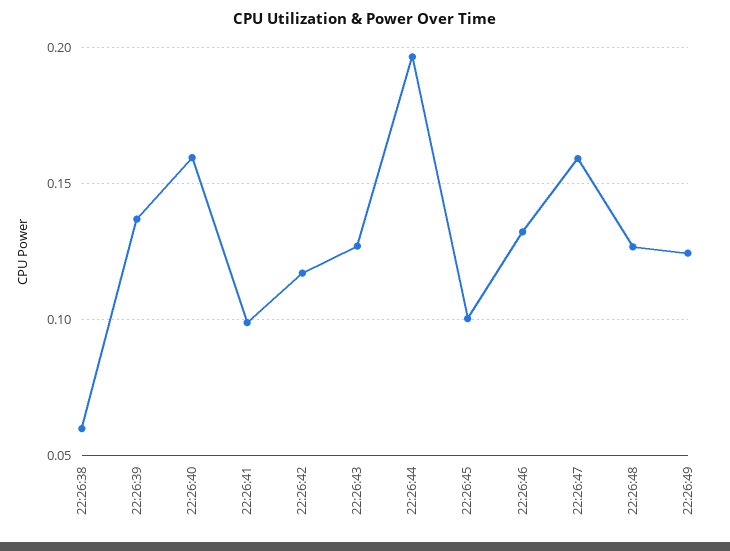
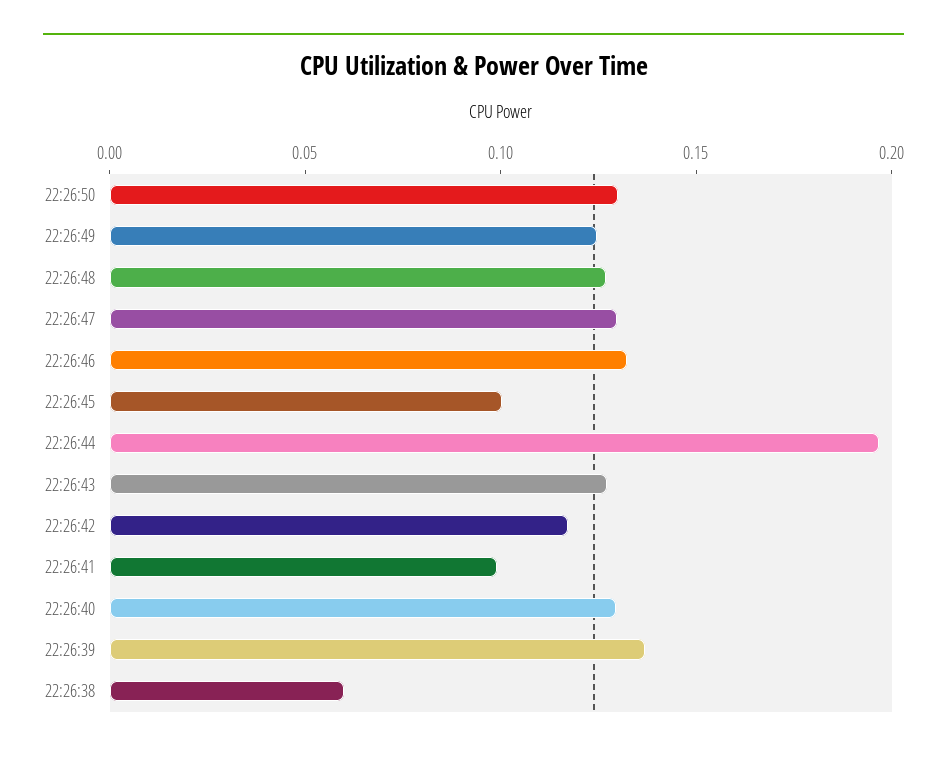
22:26:40: 0.16 -> 0.13
22:26:47: 0.16 -> 0.13
22:26:50: none -> 0.13

